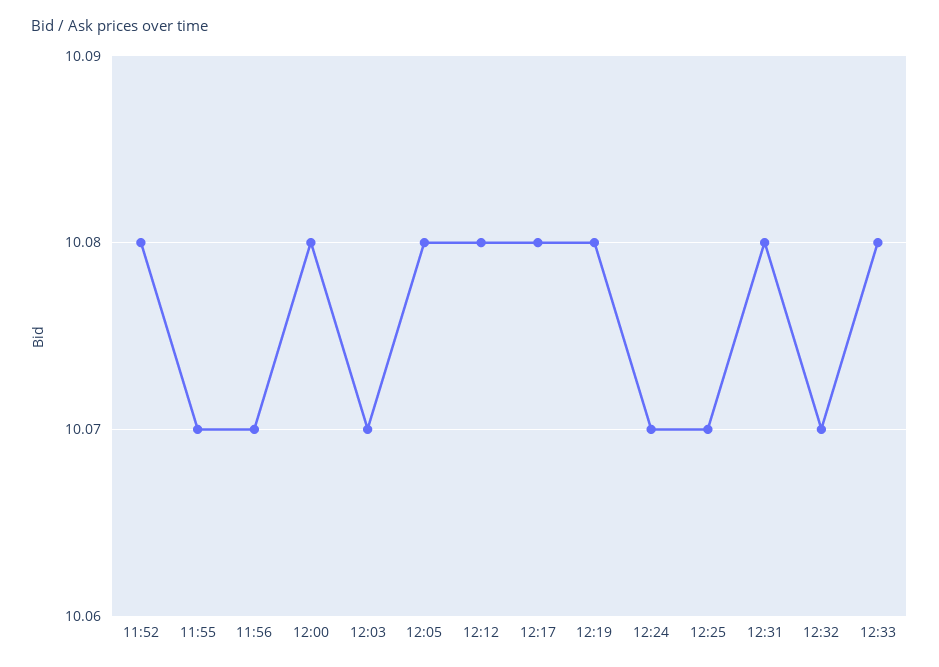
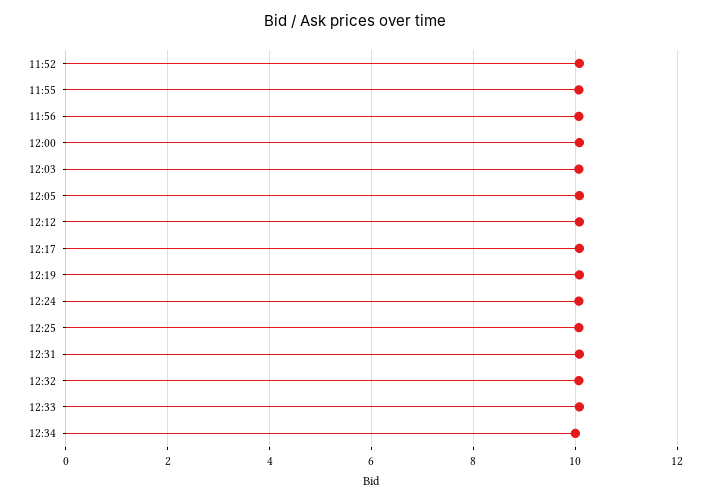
12:34: none -> 10

